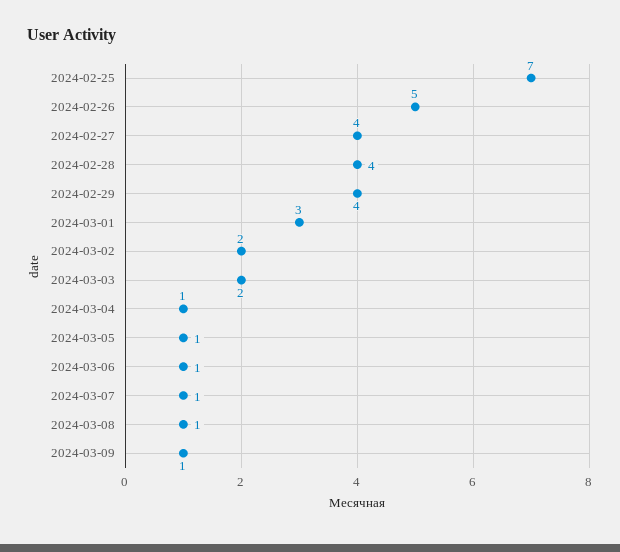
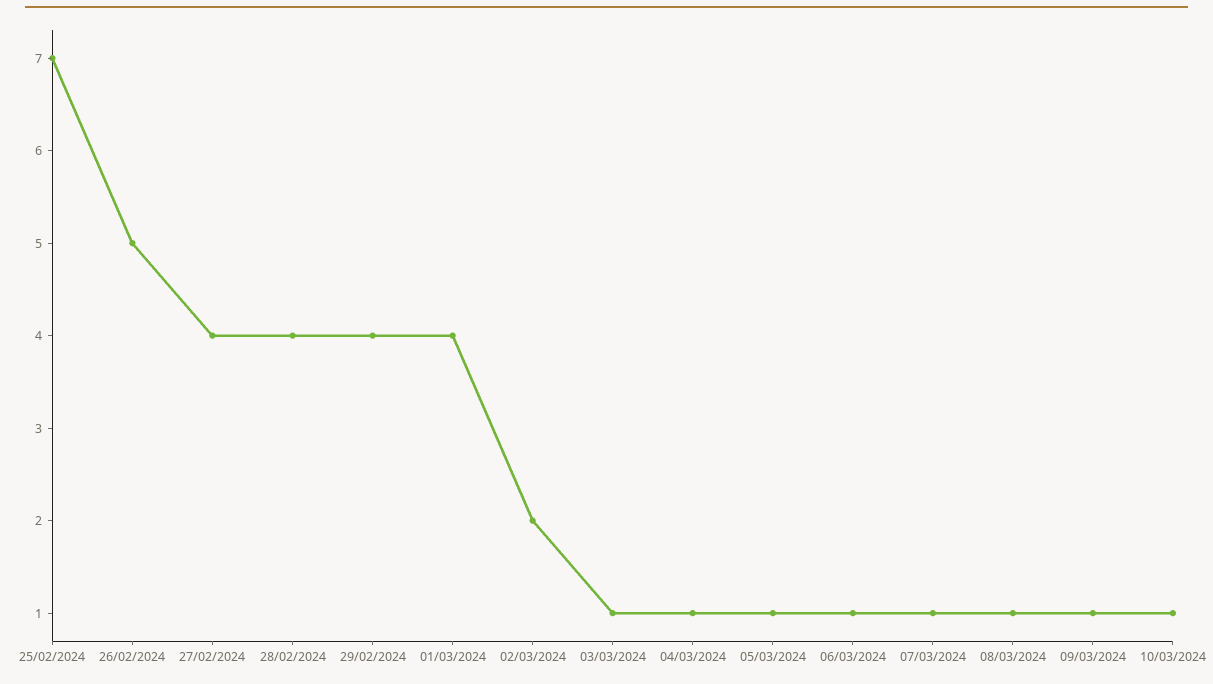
2024-03-01: 3 -> 4
2024-03-03: 2 -> 1
10/03/2024: none -> 1

